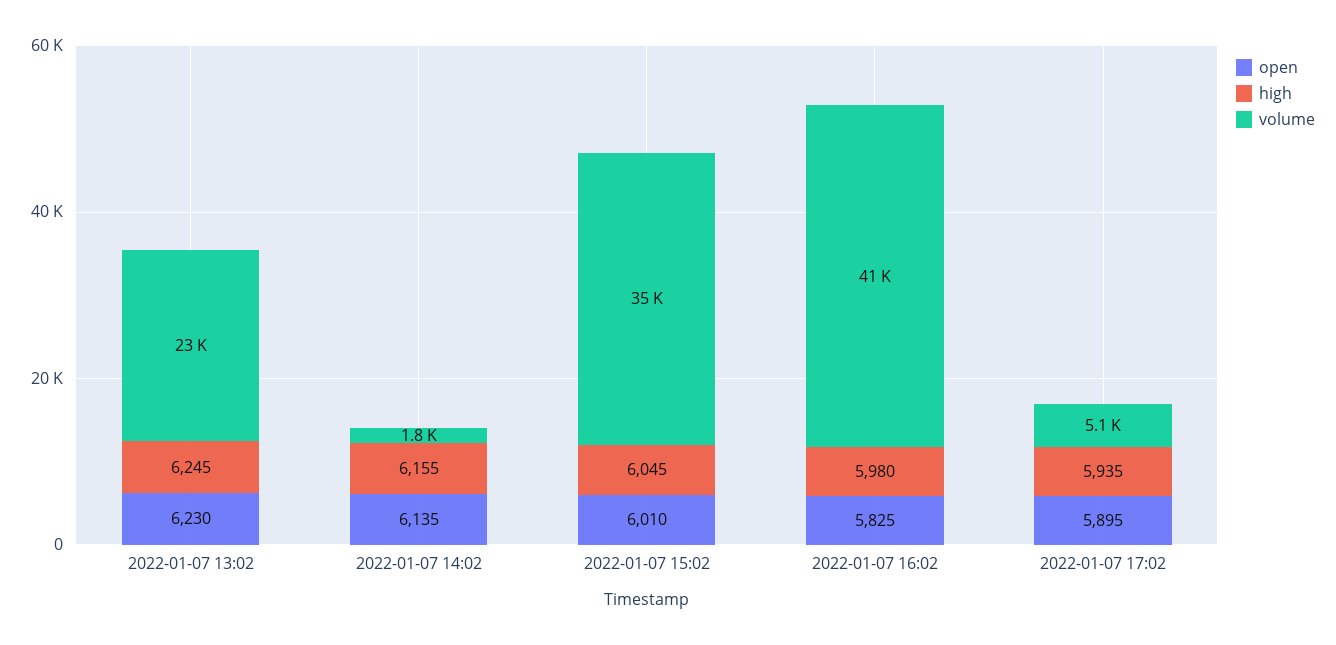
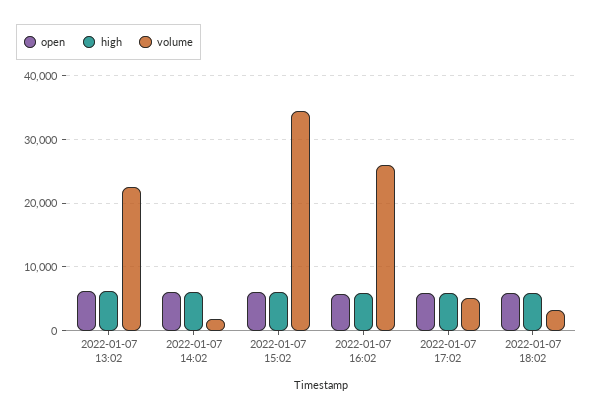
volume, 2022-01-07 16:02: 41000 -> 26000
open, 2022-01-07 18:02: none -> 6000
high, 2022-01-07 18:02: none -> 6000
volume, 2022-01-07 18:02: none -> 3000

